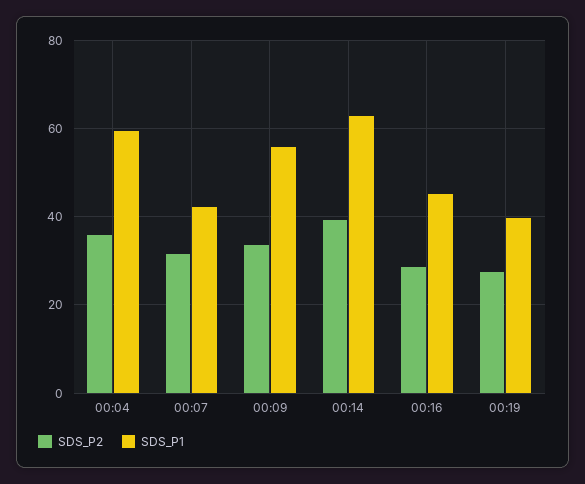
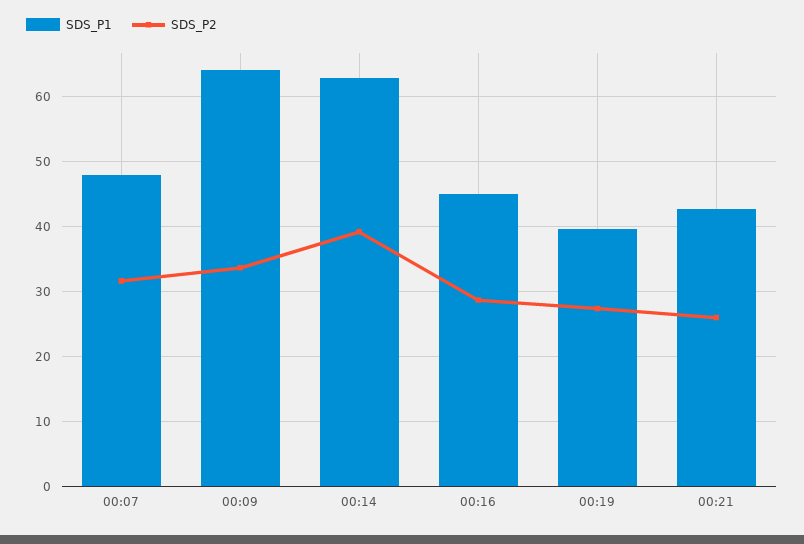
SDS_P2, 00:04: 36 -> none
SDS_P1, 00:04: 60 -> none
SDS_P1, 00:07: 42 -> 48
SDS_P1, 00:09: 56 -> 64
SDS_P1, 00:21: none -> 43
SDS_P2, 00:21: none -> 26

